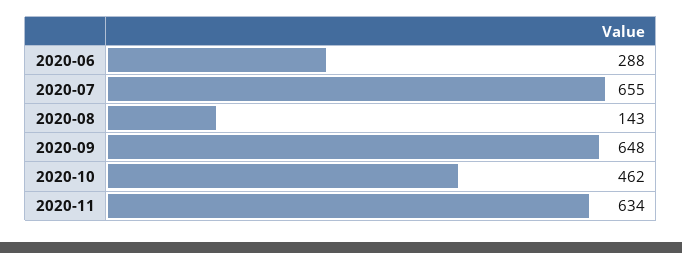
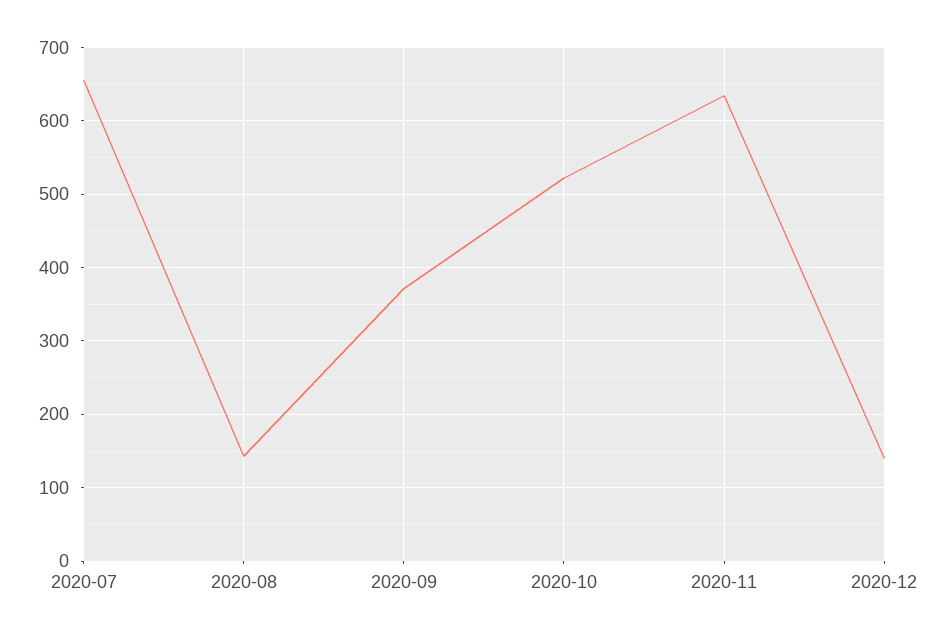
2020-06: 288 -> none
2020-09: 648 -> 370
2020-10: 462 -> 520
2020-12: none -> 140

